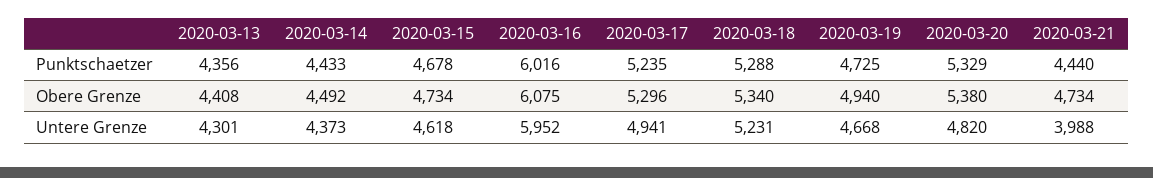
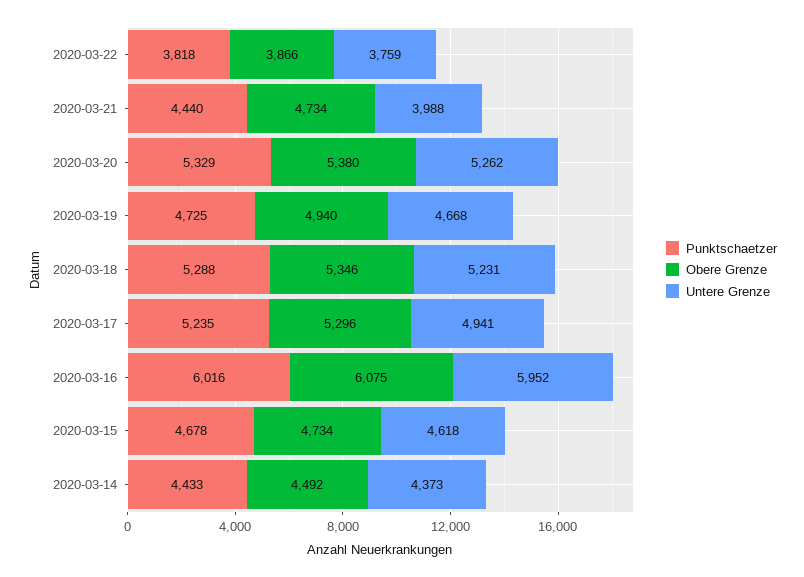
Punktschaetzer, 2020-03-13: 4356 -> none
Obere Grenze, 2020-03-13: 4408 -> none
Obere Grenze, 2020-03-18: 5340 -> 5346
Untere Grenze, 2020-03-13: 4301 -> none
Untere Grenze, 2020-03-20: 4820 -> 5262
Punktschaetzer, 2020-03-22: none -> 3818
Obere Grenze, 2020-03-22: none -> 3866
Untere Grenze, 2020-03-22: none -> 3759

